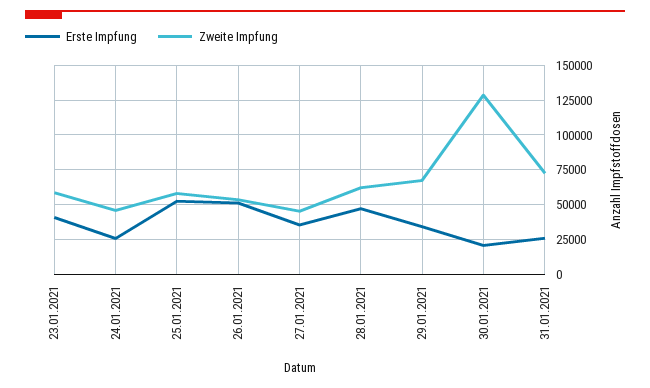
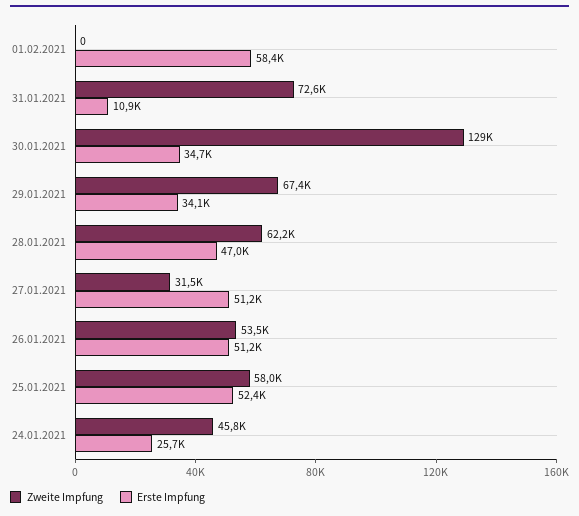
Erste Impfung, 23.01.2021: 40000 -> none
Zweite Impfung, 23.01.2021: 60000 -> none
Erste Impfung, 27.01.2021: 35000 -> 51200
Zweite Impfung, 27.01.2021: 45000 -> 31500
Erste Impfung, 30.01.2021: 20000 -> 34700
Erste Impfung, 31.01.2021: 25000 -> 10900
Zweite Impfung, 01.02.2021: none -> 0
Erste Impfung, 01.02.2021: none -> 58400

